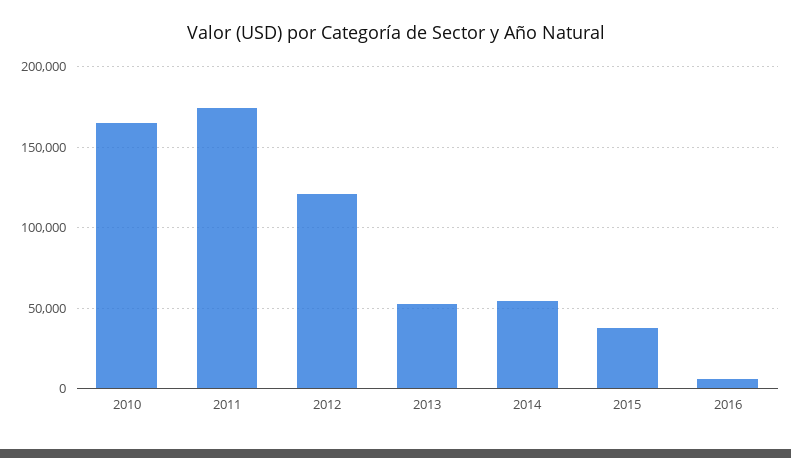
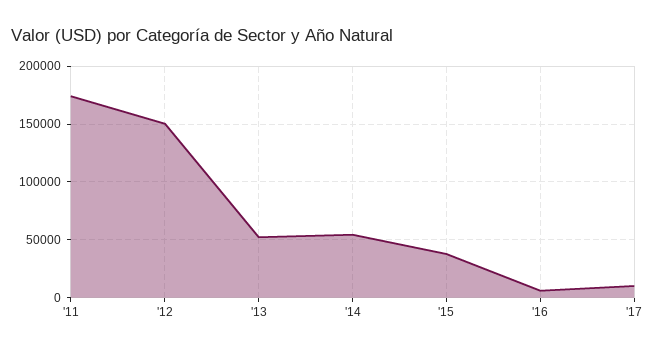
2010: 165000 -> none
2012: 120000 -> 150000
'17: none -> 10000

